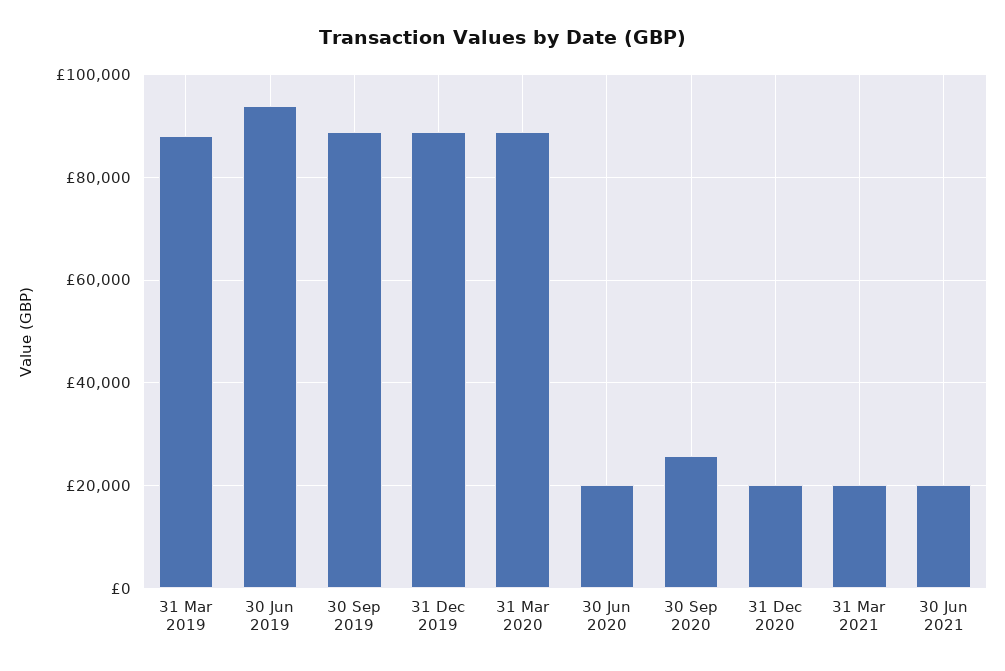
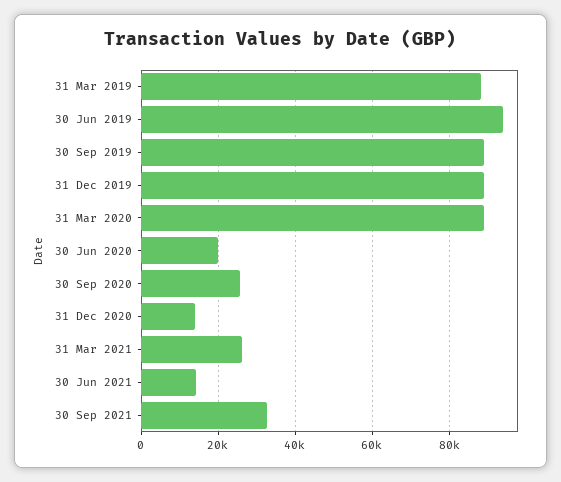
31 Dec 2020: 20000 -> 14000
31 Mar 2021: 20000 -> 26000
30 Jun 2021: 20000 -> 14000
30 Sep 2021: none -> 32000

